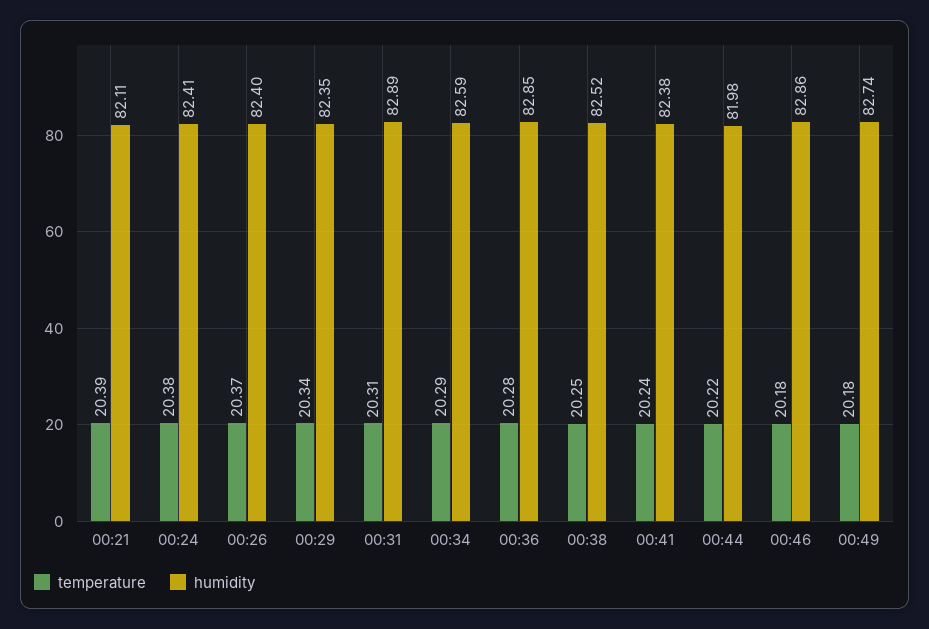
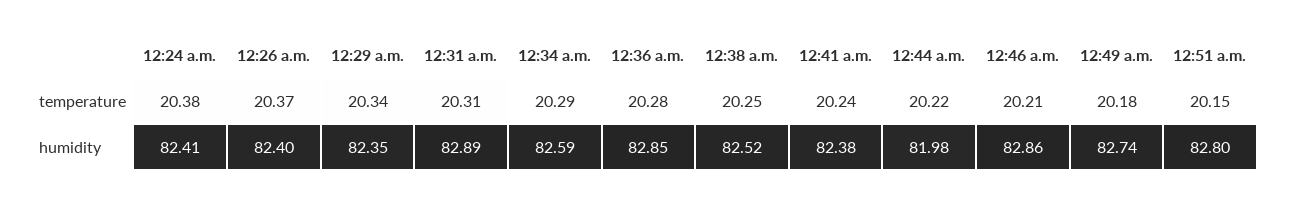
temperature, 00:21: 20.39 -> none
humidity, 00:21: 82.11 -> none
temperature, 00:46: 20.18 -> 20.21
temperature, 12:51 a.m.: none -> 20.15
humidity, 12:51 a.m.: none -> 82.8

